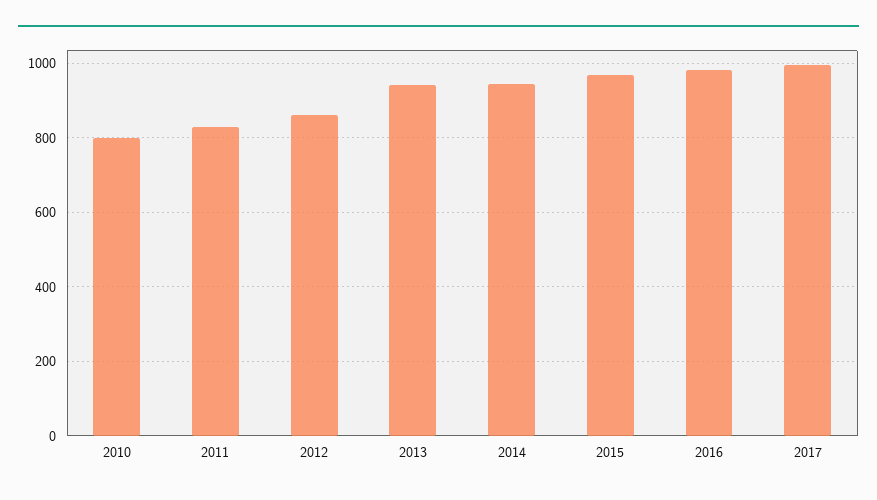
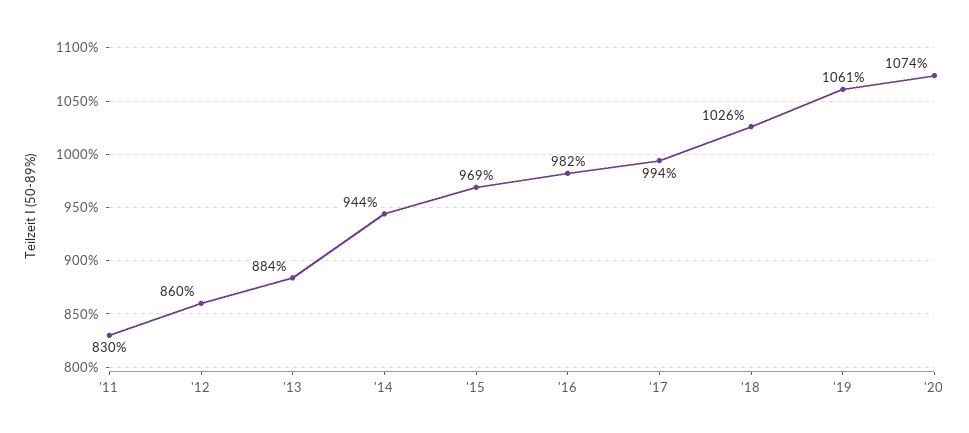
2010: 800 -> none
2013: 940 -> 884
'18: none -> 1026
'19: none -> 1061
'20: none -> 1074

